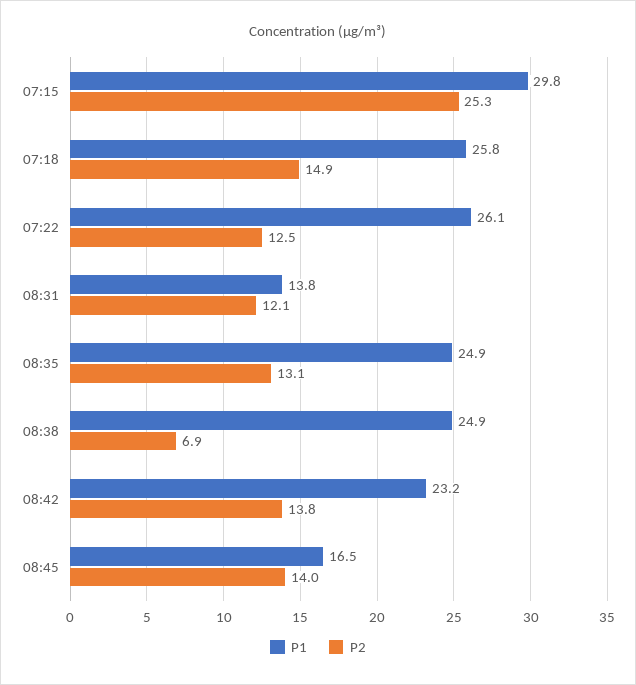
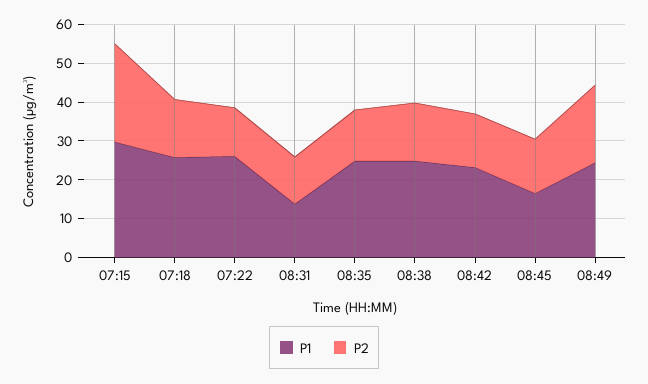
P2, 08:38: 6.9 -> 15
P1, 08:49: none -> 25
P2, 08:49: none -> 20

